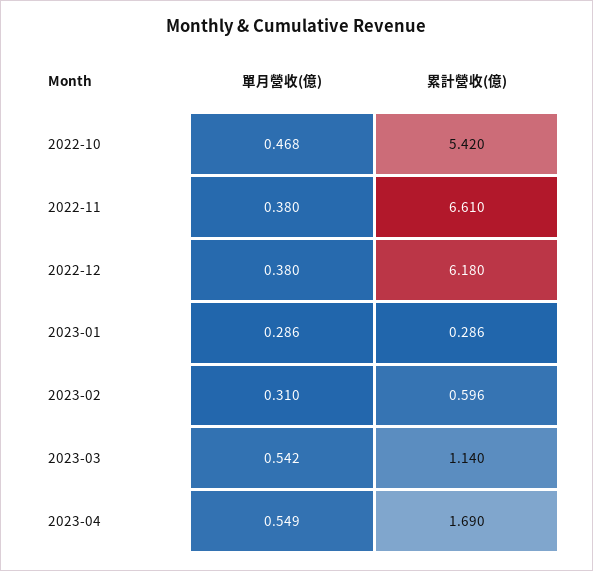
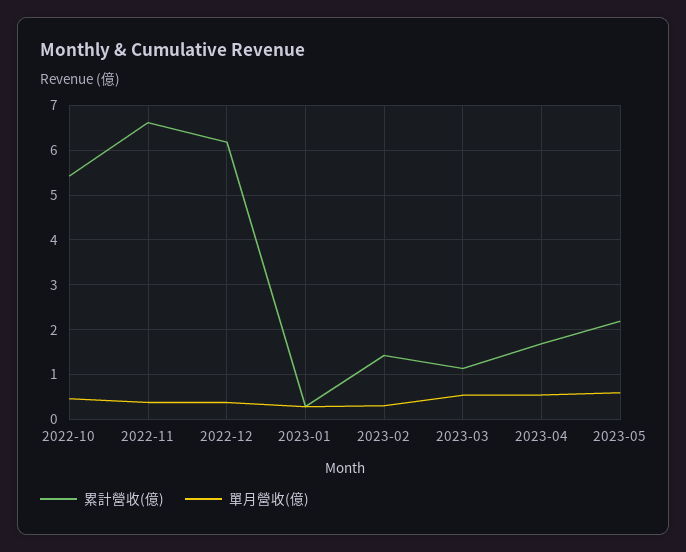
累計營收(億), 2023-02: 0.596 -> 1.4
累計營收(億), 2023-05: none -> 2.2
單月營收(億), 2023-05: none -> 0.6

